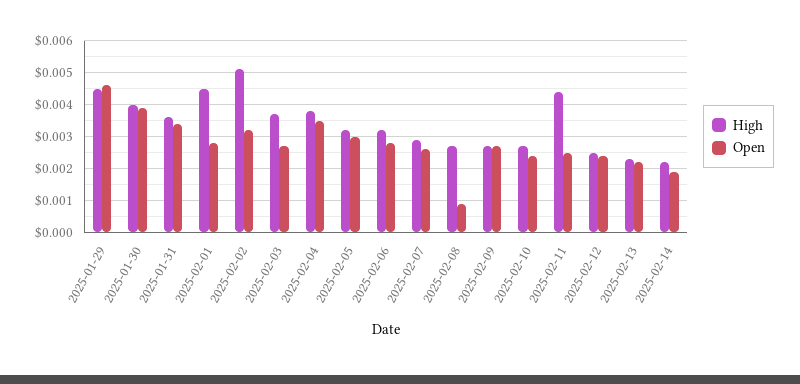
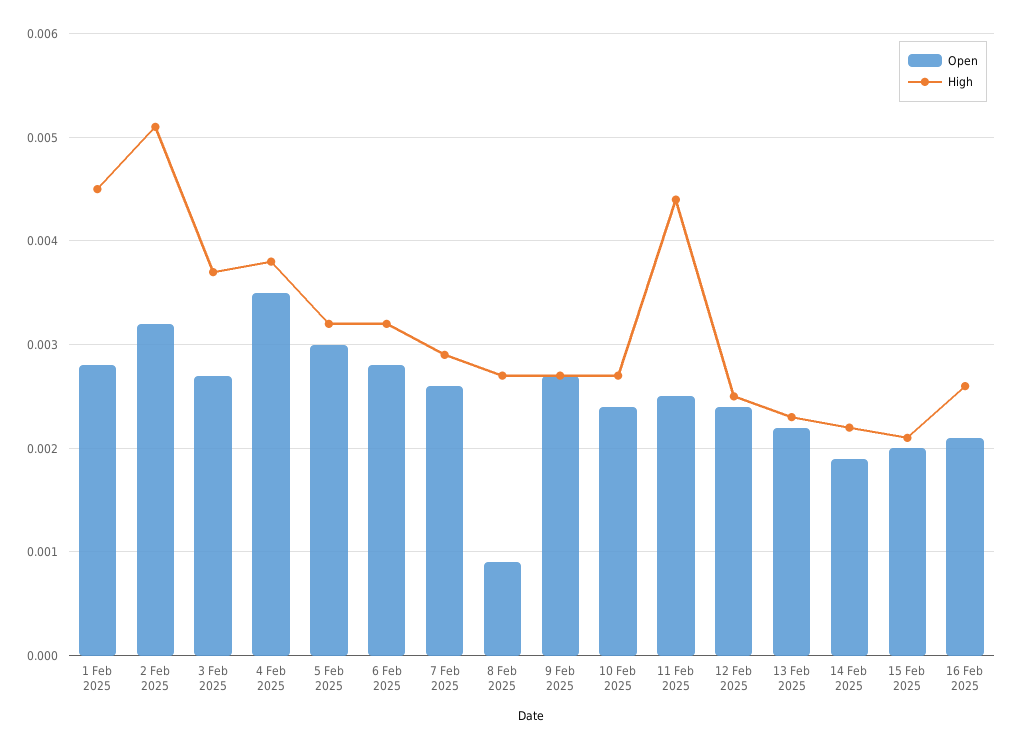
High, 2025-01-29: 0.0045 -> none
Open, 2025-01-29: 0.0045 -> none
High, 2025-01-30: 0.004 -> none
Open, 2025-01-30: 0.004 -> none
High, 2025-01-31: 0.0035 -> none
Open, 2025-01-31: 0.0035 -> none
Open, 15 Feb 2025: none -> 0.002
High, 15 Feb 2025: none -> 0.0021
Open, 16 Feb 2025: none -> 0.0021
High, 16 Feb 2025: none -> 0.0026

